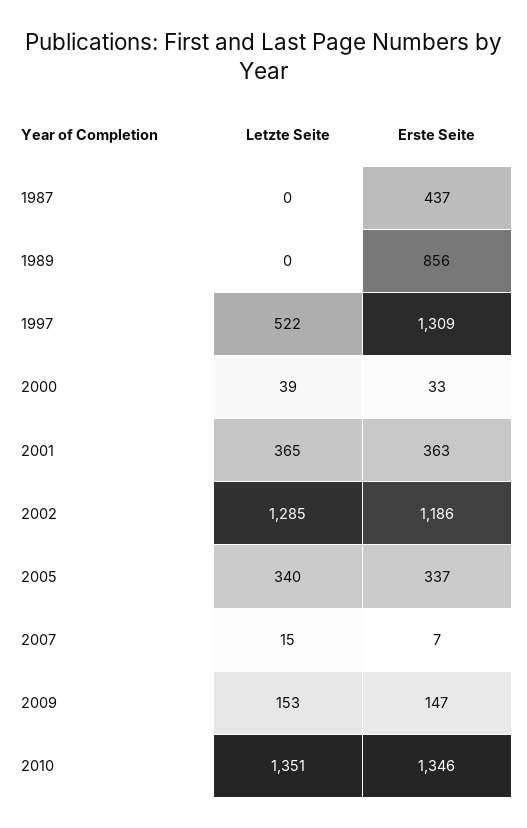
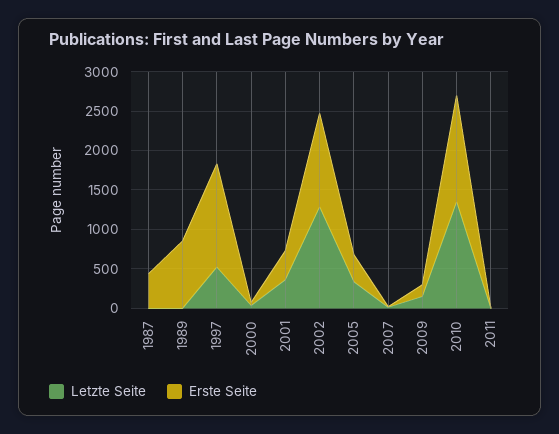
Letzte Seite, 2011: none -> 0
Erste Seite, 2011: none -> 0

